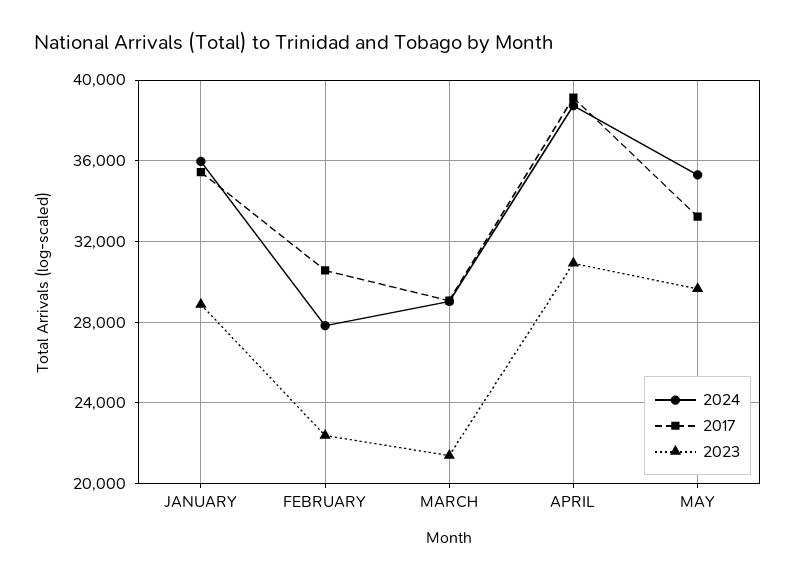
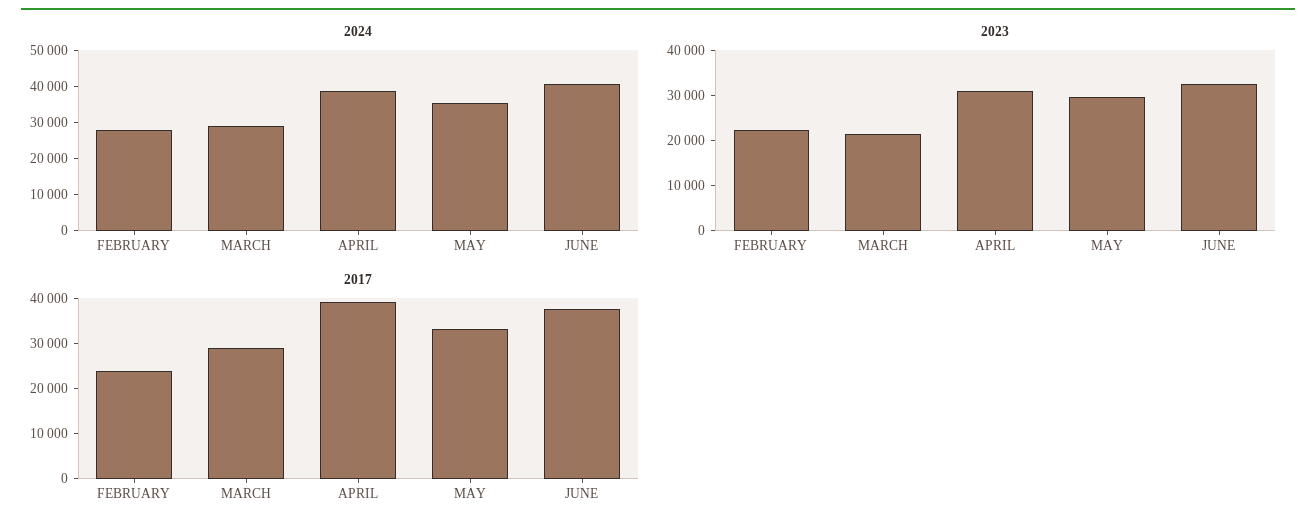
2024, JANUARY: 36000 -> none
2017, JANUARY: 35500 -> none
2023, JANUARY: 29000 -> none
2017, FEBRUARY: 30500 -> 24000
2024, JUNE: none -> 40000
2023, JUNE: none -> 32000
2017, JUNE: none -> 38000

